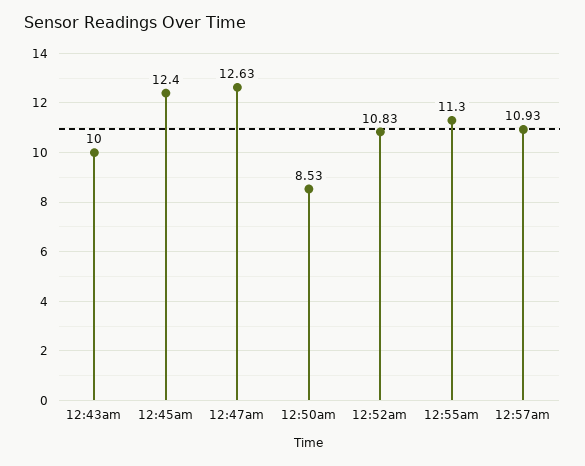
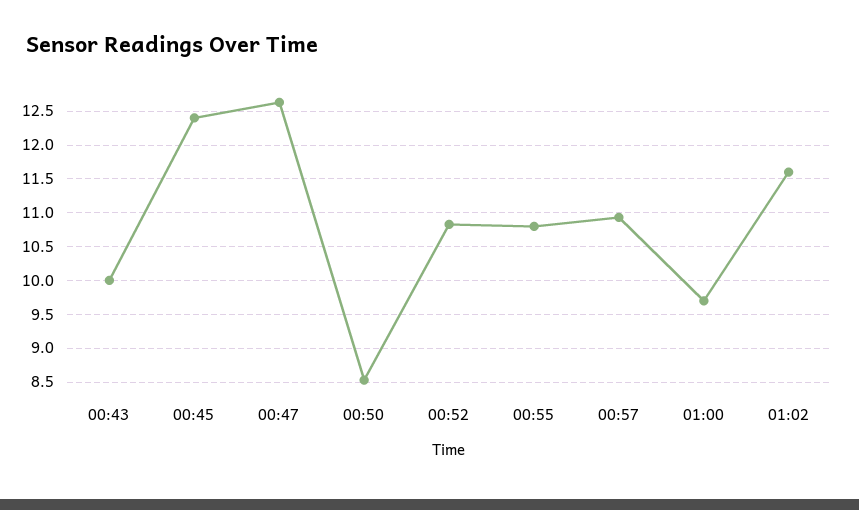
12:55am: 11.3 -> 10.8
01:00: none -> 9.7
01:02: none -> 11.6

